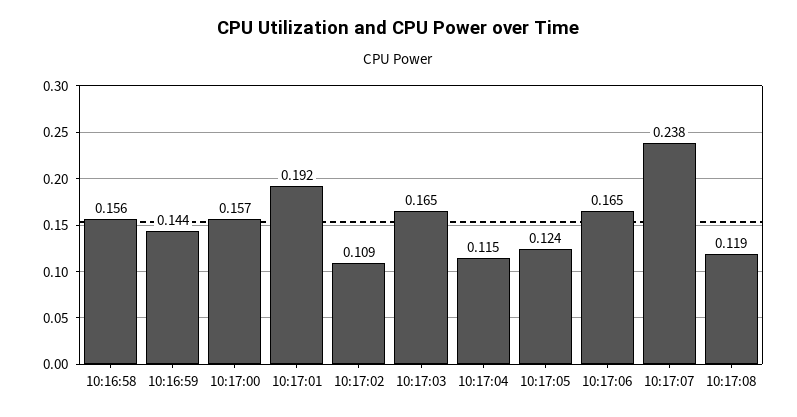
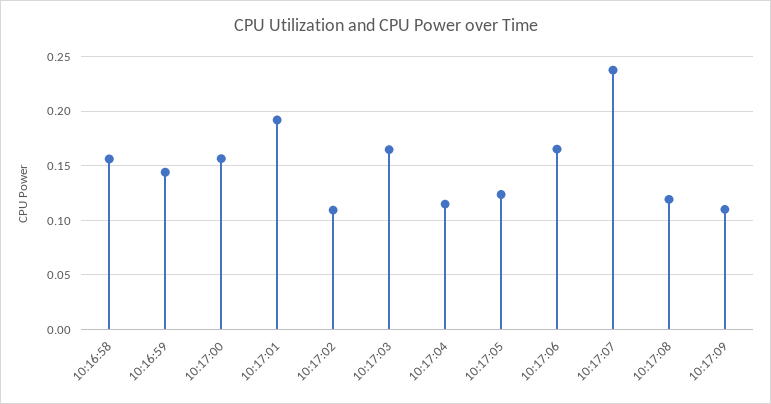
10:17:09: none -> 0.11

